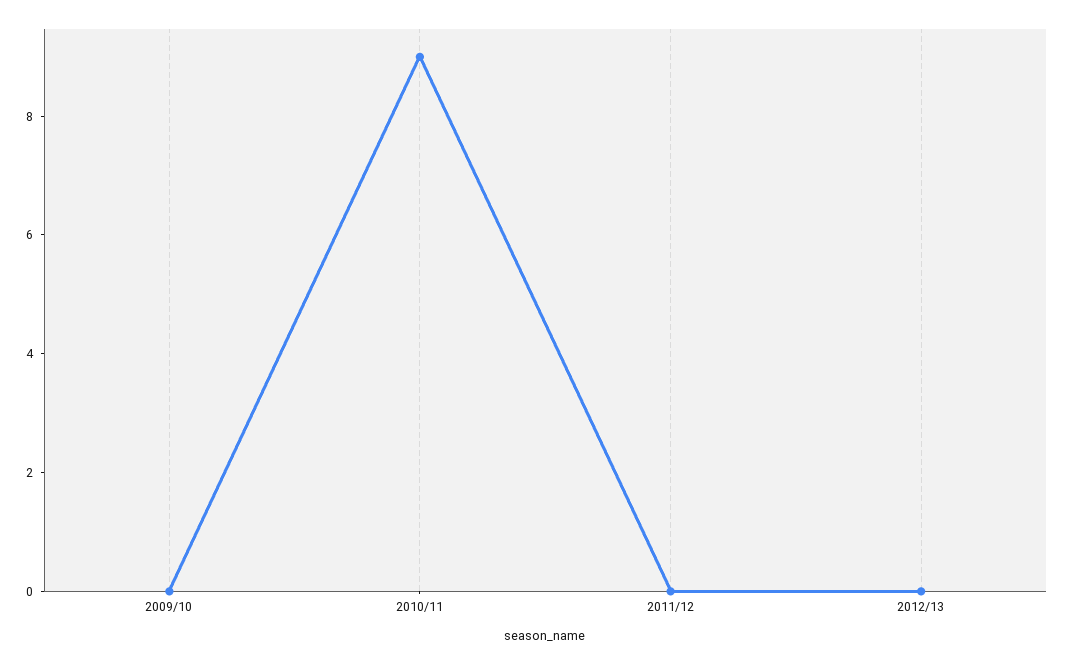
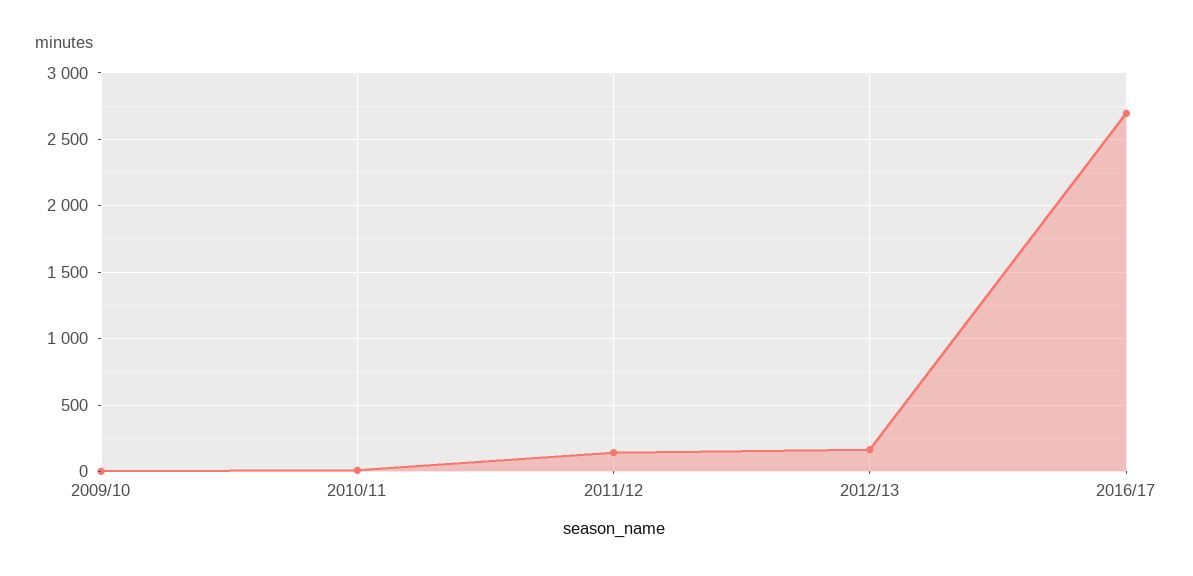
2011/12: 0 -> 150
2012/13: 0 -> 150
2016/17: none -> 2700

